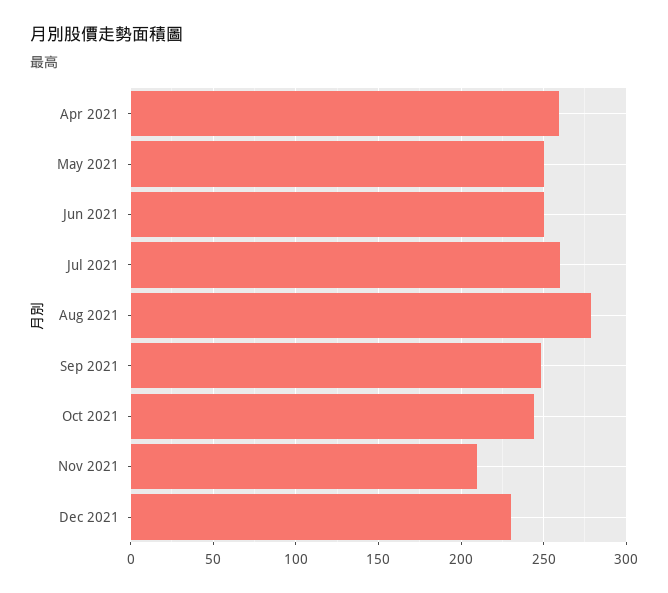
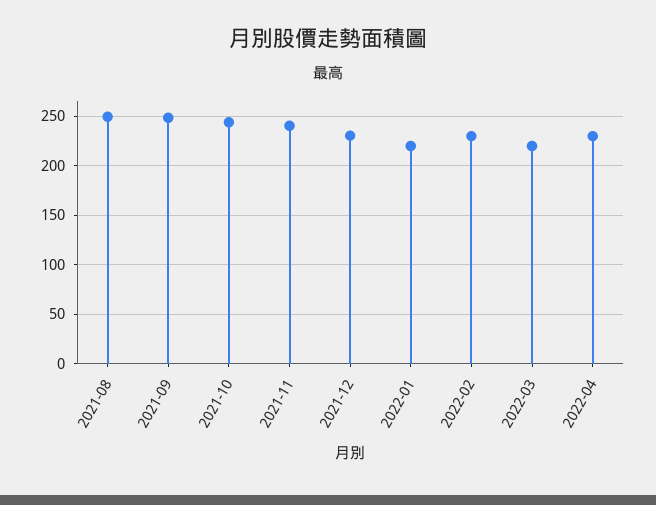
Apr 2021: 260 -> none
May 2021: 250 -> none
Jun 2021: 250 -> none
Jul 2021: 260 -> none
Aug 2021: 280 -> 250
Nov 2021: 210 -> 240
2022-01: none -> 220
2022-02: none -> 230
2022-03: none -> 220
2022-04: none -> 230

